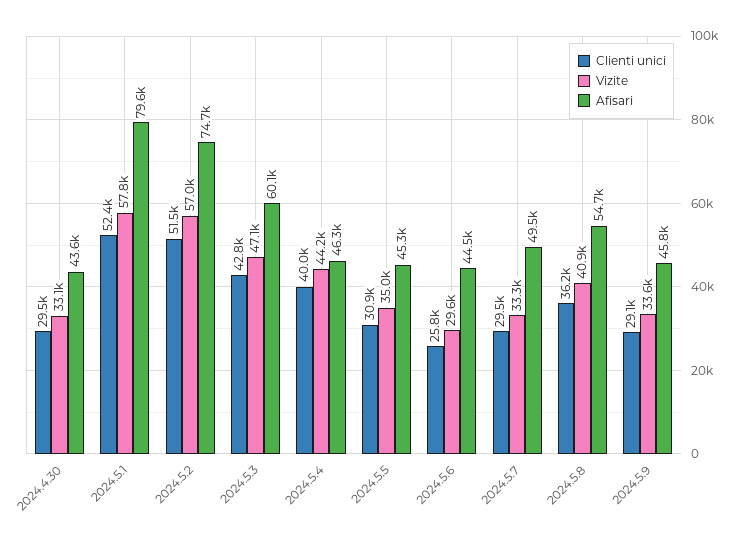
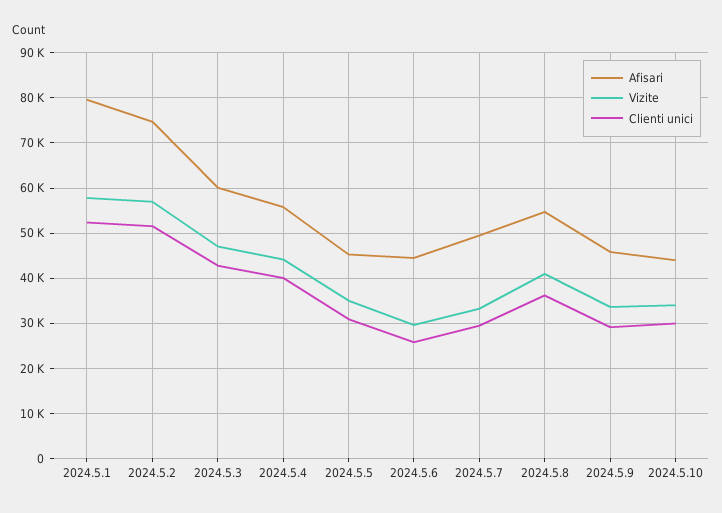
Clienti unici, 2024.4.30: 29500 -> none
Vizite, 2024.4.30: 33100 -> none
Afisari, 2024.4.30: 43600 -> none
Afisari, 2024.5.4: 46300 -> 56000
Afisari, 2024.5.10: none -> 44000
Vizite, 2024.5.10: none -> 34000
Clienti unici, 2024.5.10: none -> 30000

